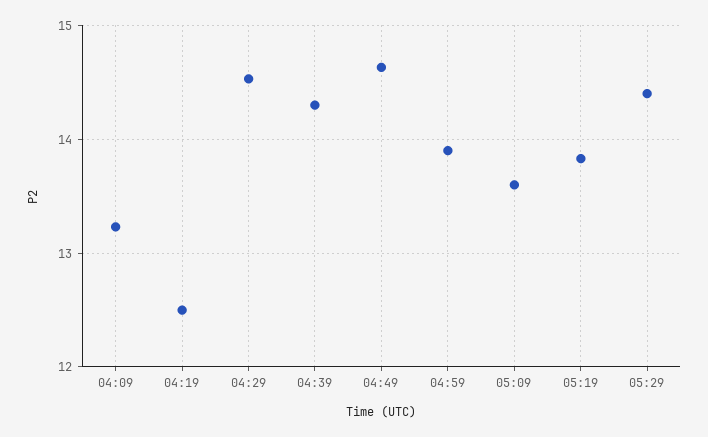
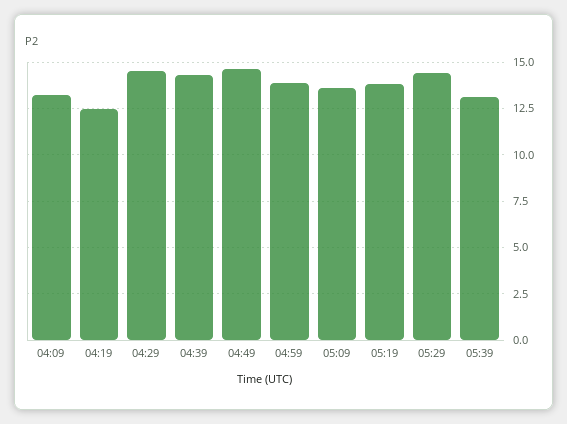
05:39: none -> 13

